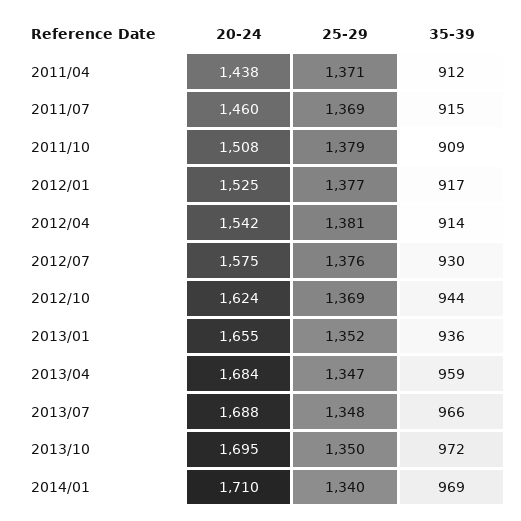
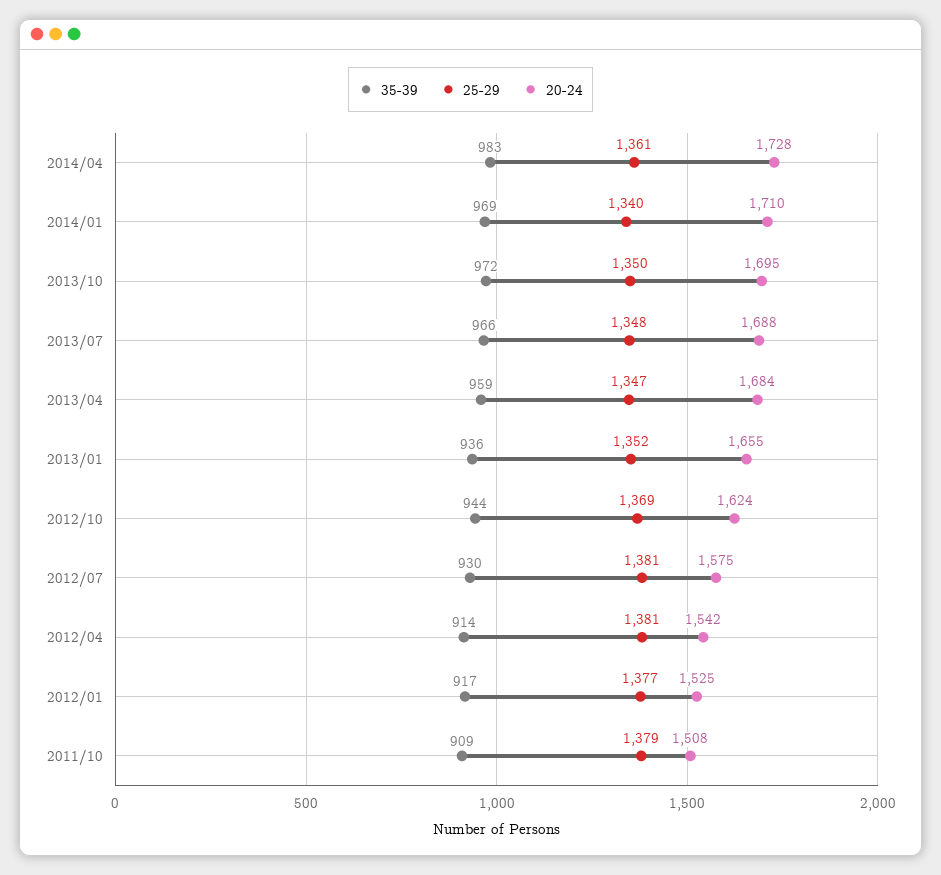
20-24, 2011/04: 1438 -> none
25-29, 2011/04: 1371 -> none
35-39, 2011/04: 912 -> none
20-24, 2011/07: 1460 -> none
25-29, 2011/07: 1369 -> none
35-39, 2011/07: 915 -> none
25-29, 2012/07: 1376 -> 1381
35-39, 2014/04: none -> 983
25-29, 2014/04: none -> 1361
20-24, 2014/04: none -> 1728

